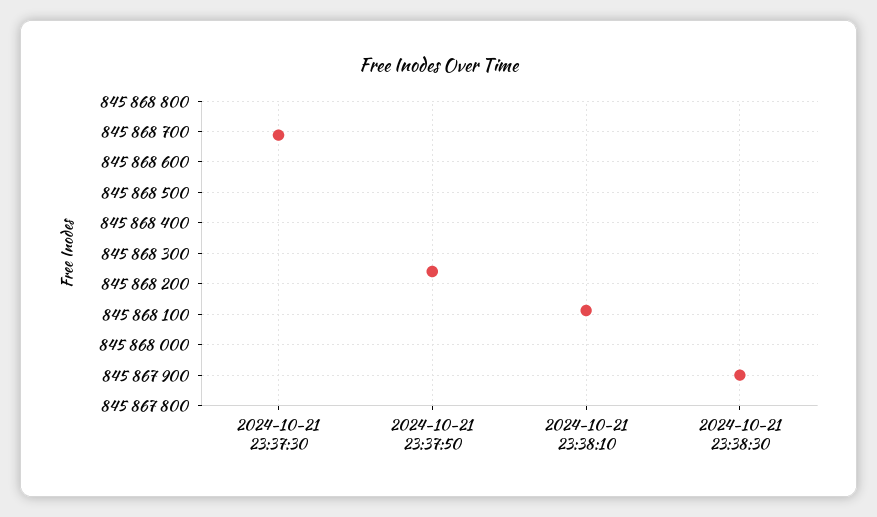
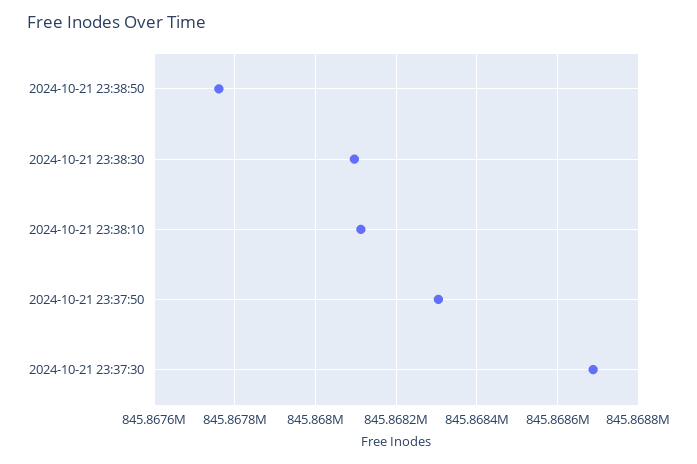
2024-10-21 23:37:50: 845868240 -> 845868300
2024-10-21 23:38:30: 845867900 -> 845868100
2024-10-21 23:38:50: none -> 845867760

